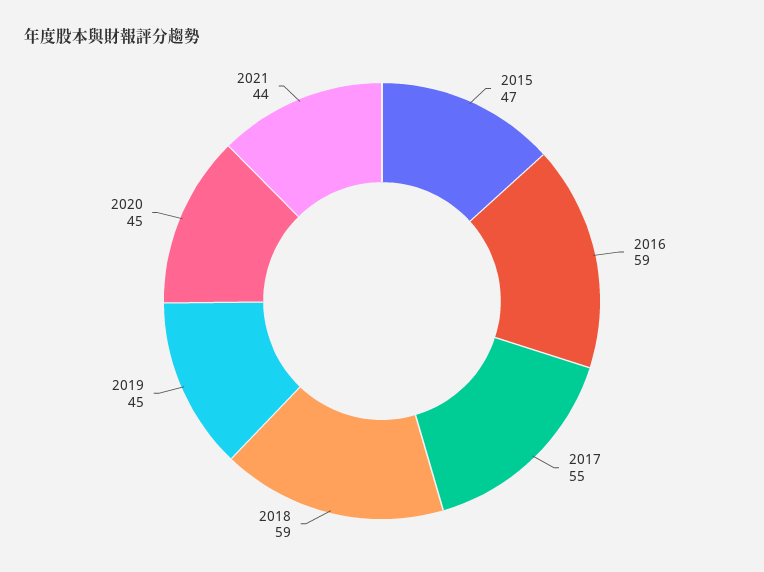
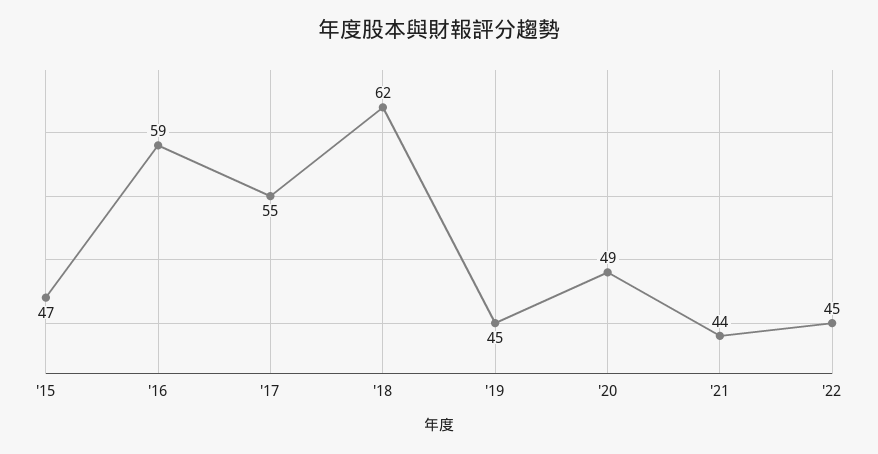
2018: 59 -> 62
2020: 45 -> 49
'22: none -> 45

